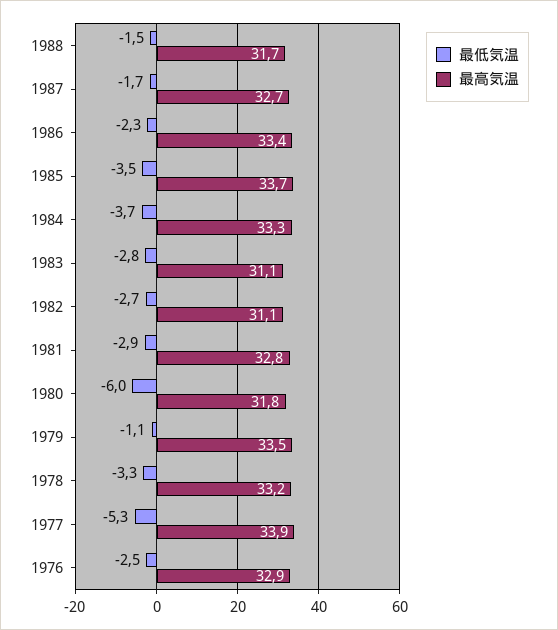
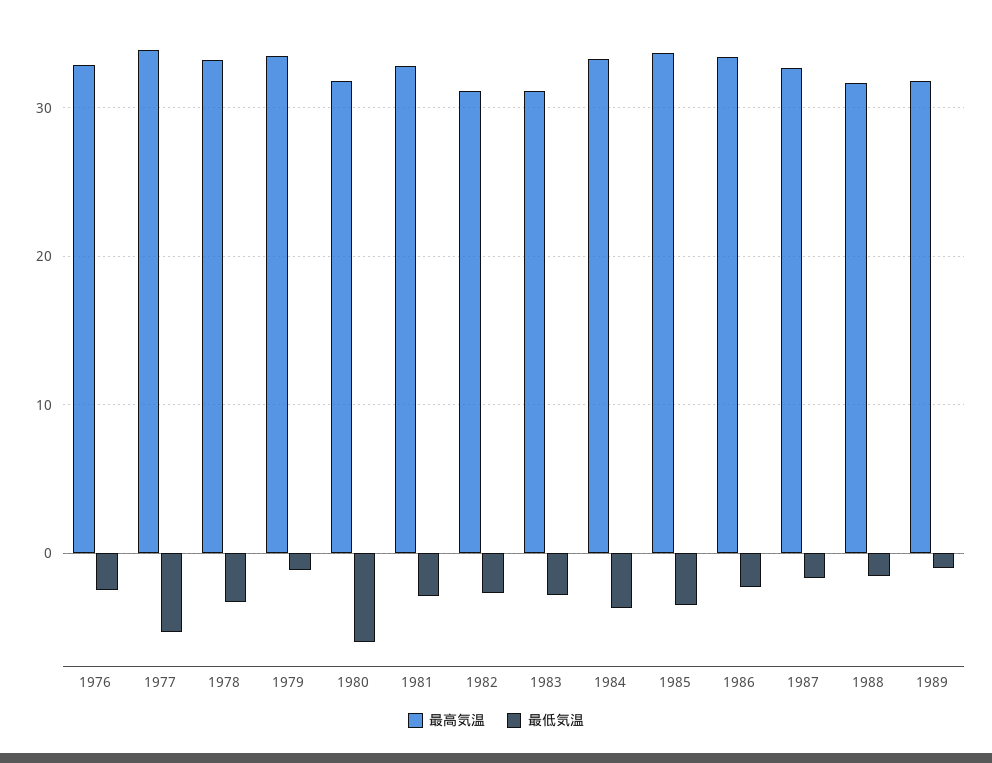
最高気温, 1989: none -> 32
最低気温, 1989: none -> -1

